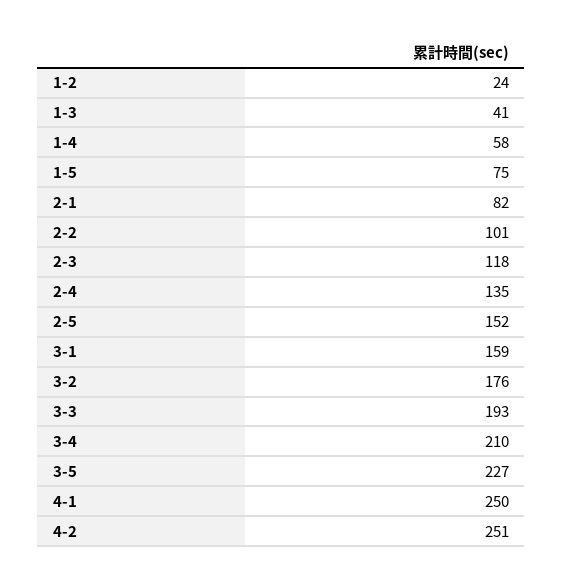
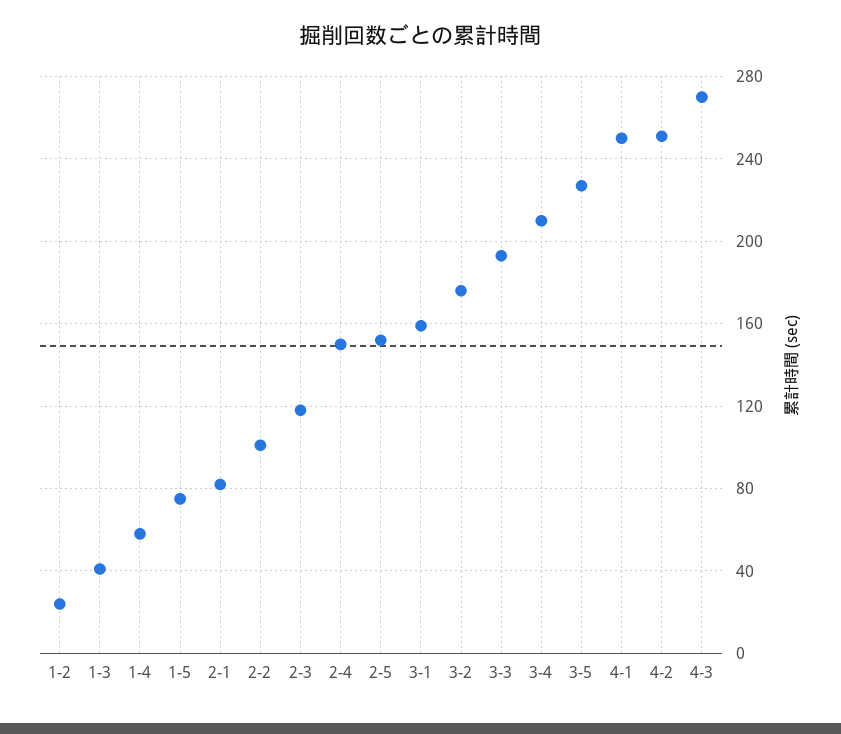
2-4: 135 -> 150
4-3: none -> 270

